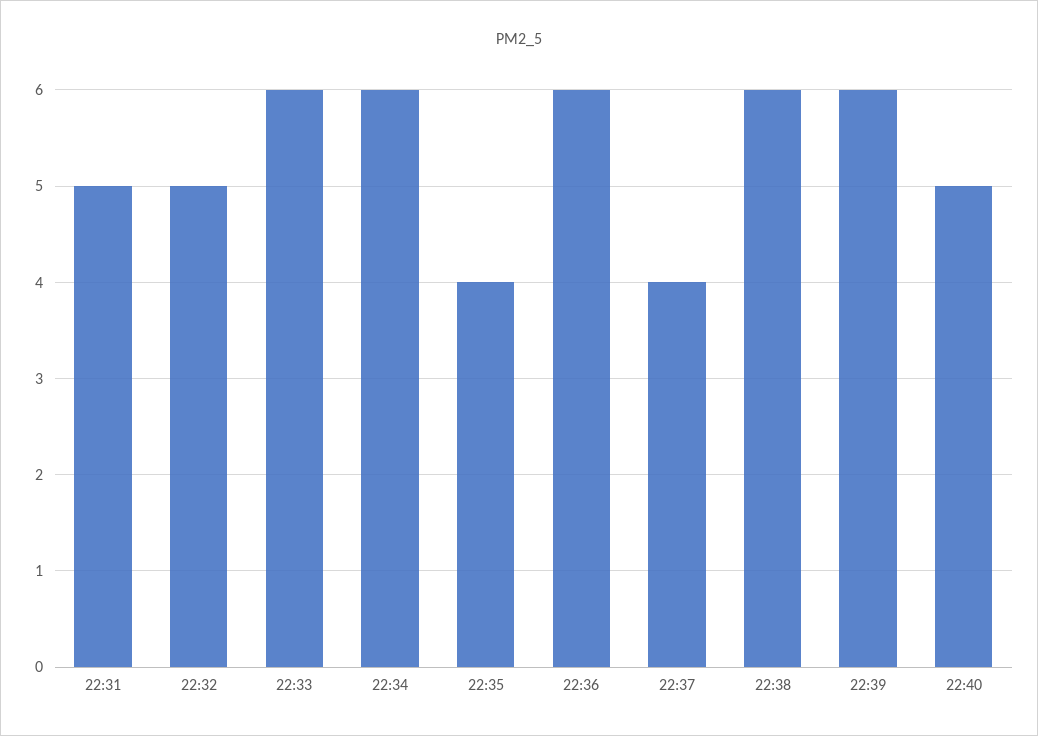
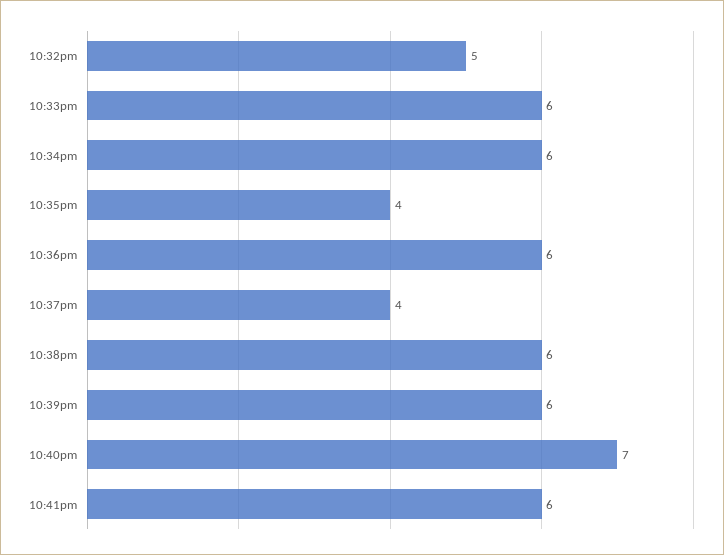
22:31: 5 -> none
22:40: 5 -> 7
10:41pm: none -> 6

